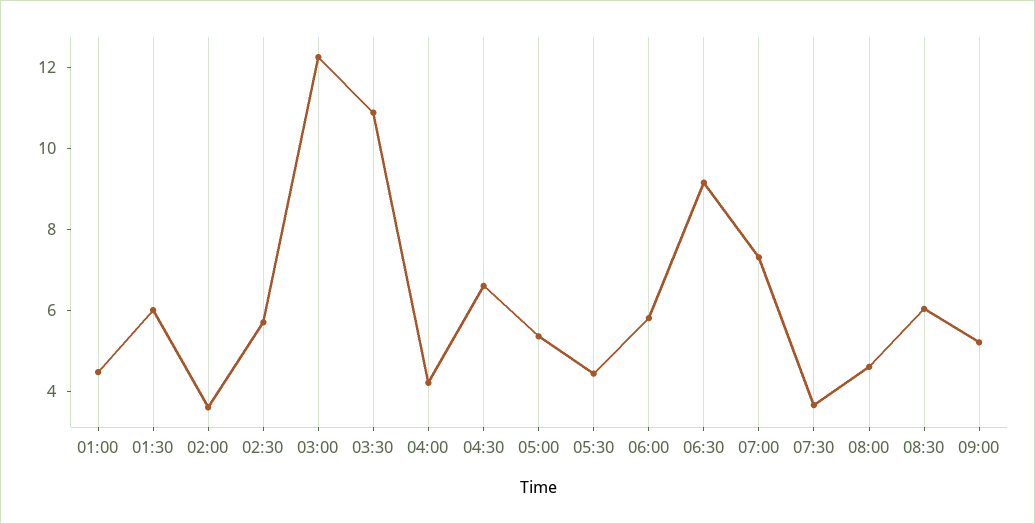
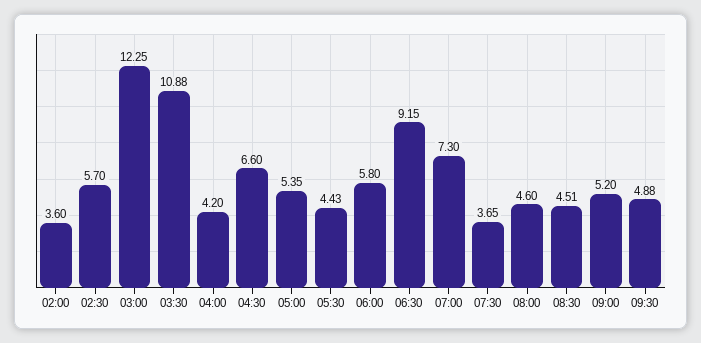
01:00: 4.5 -> none
01:30: 6 -> none
08:30: 6 -> 4.51
09:30: none -> 4.88

